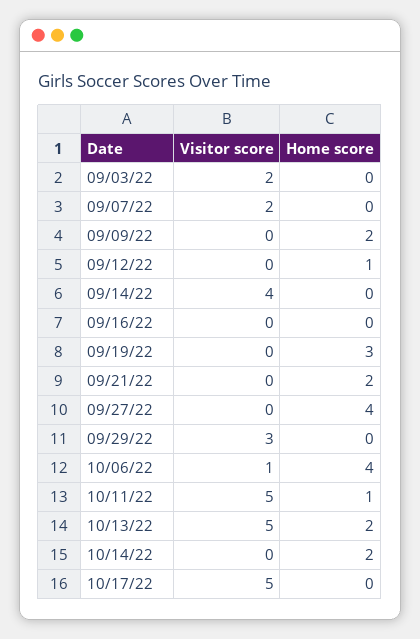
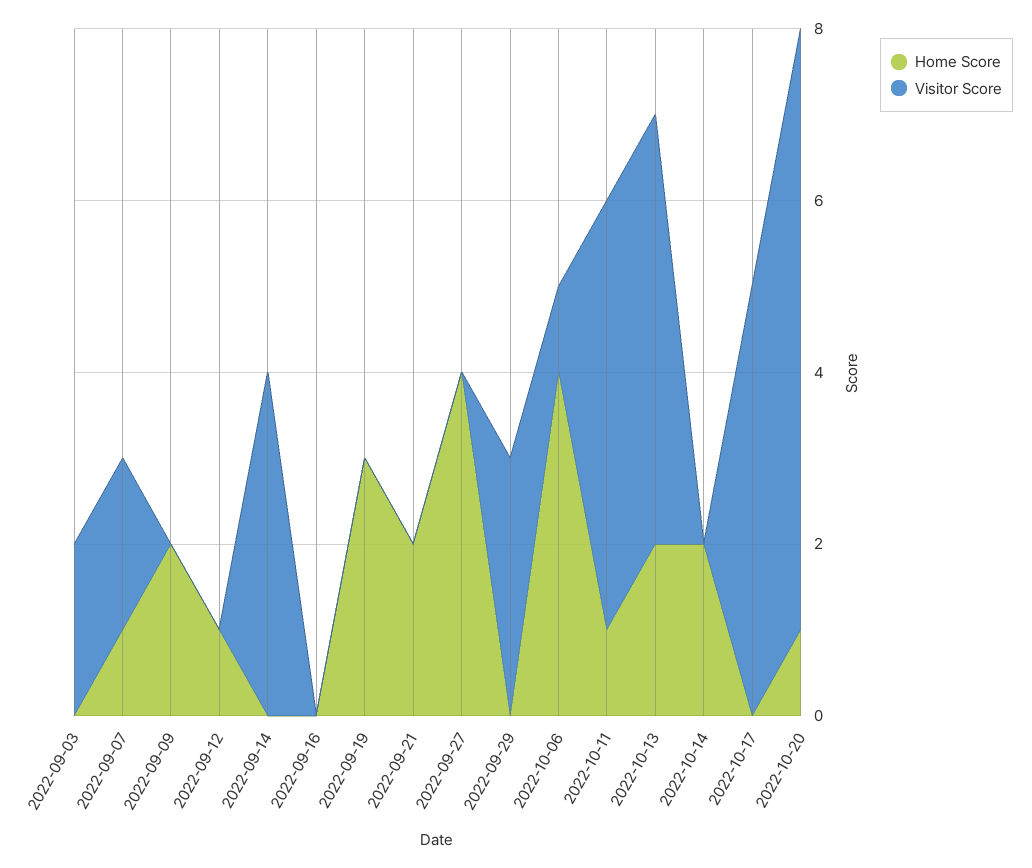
Home score, 09/07/22: 0 -> 1
Home score, 2022-10-20: none -> 1
Visitor score, 2022-10-20: none -> 7

